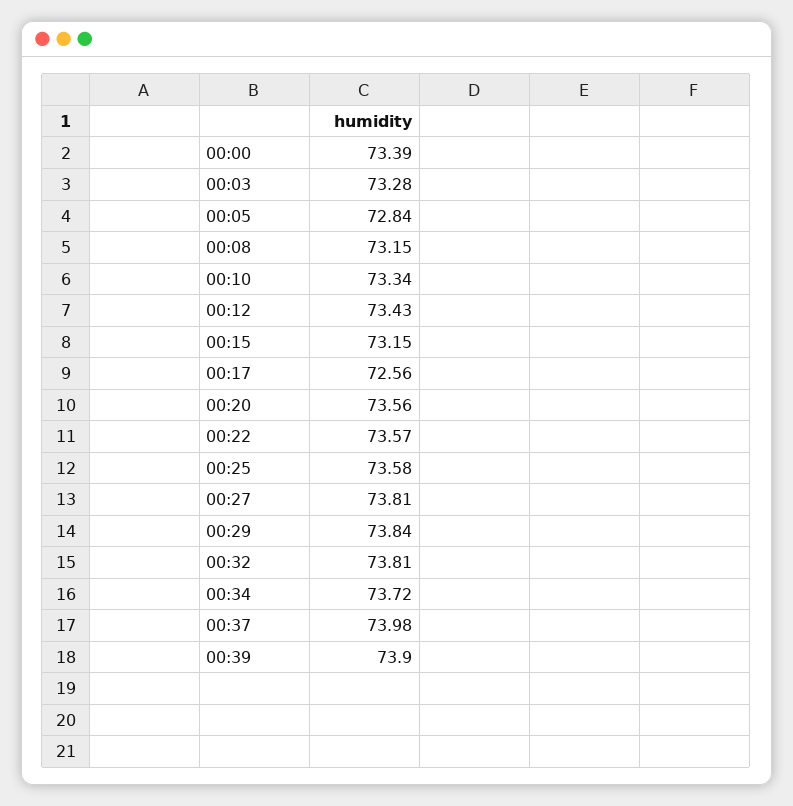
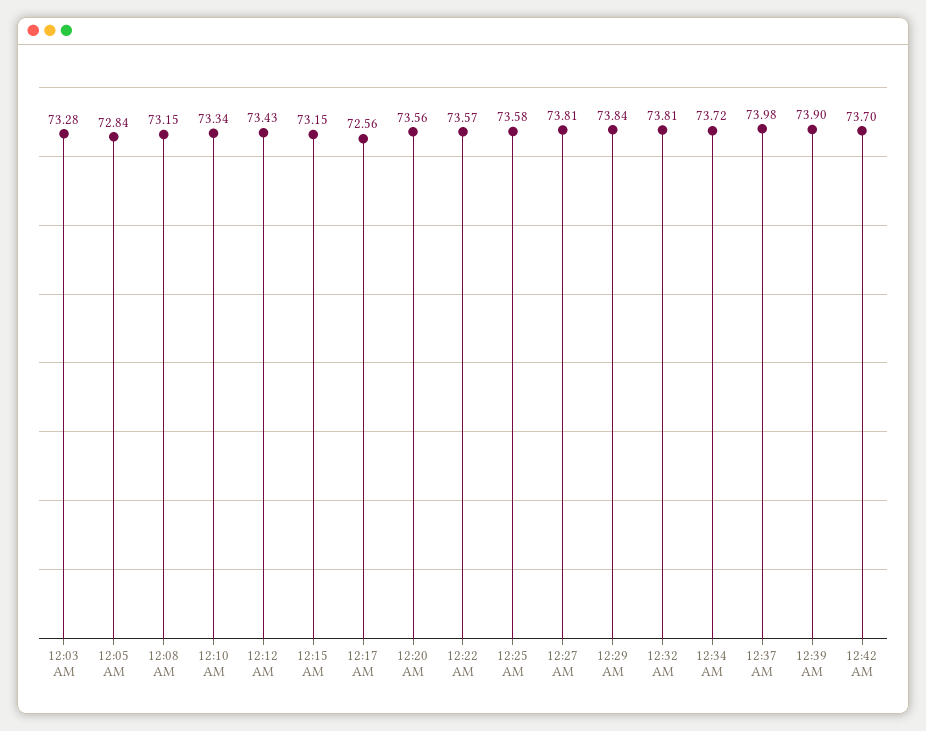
00:00: 73.39 -> none
12:42 AM: none -> 73.7

